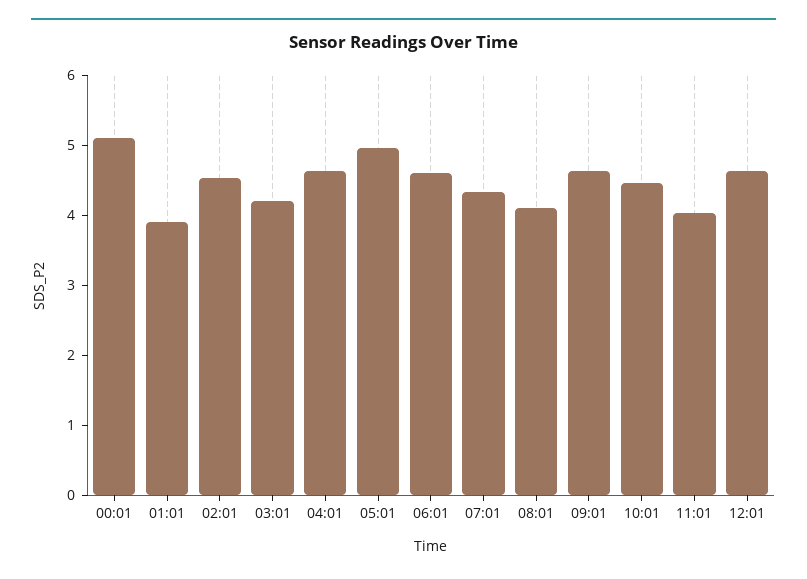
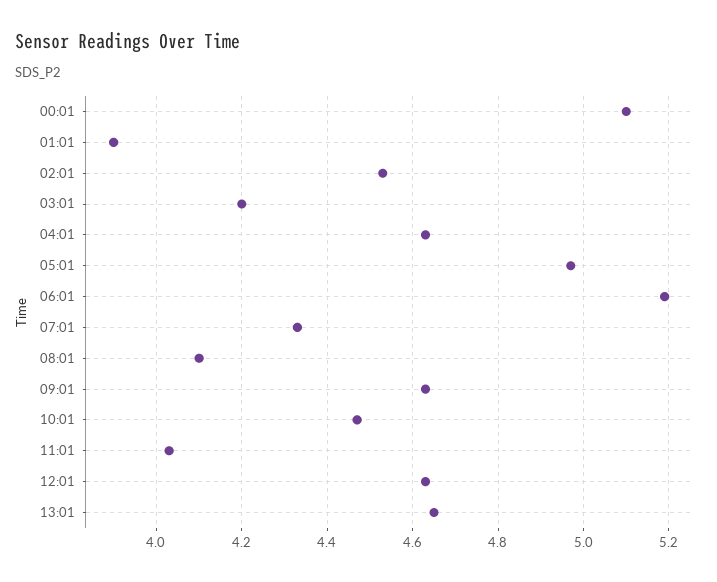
06:01: 4.6 -> 5.2
13:01: none -> 4.65

